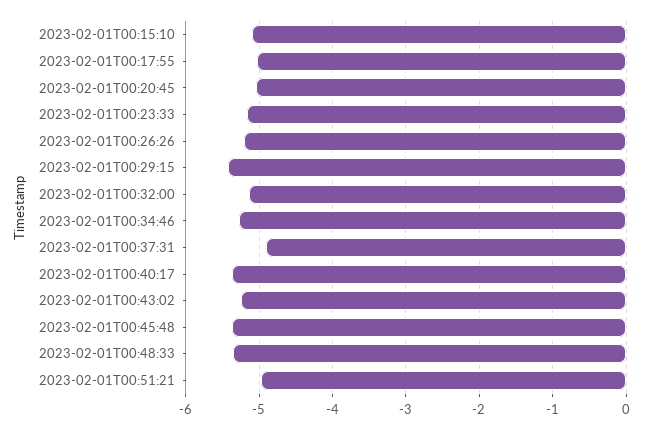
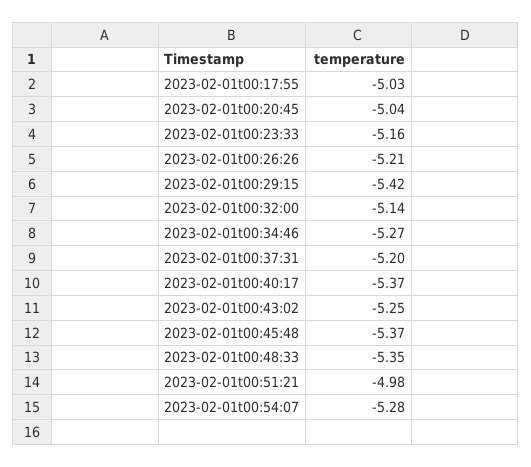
2023-02-01T00:15:10: -5.1 -> none
2023-02-01T00:37:31: -4.9 -> -5.2
2023-02-01t00:54:07: none -> -5.28

